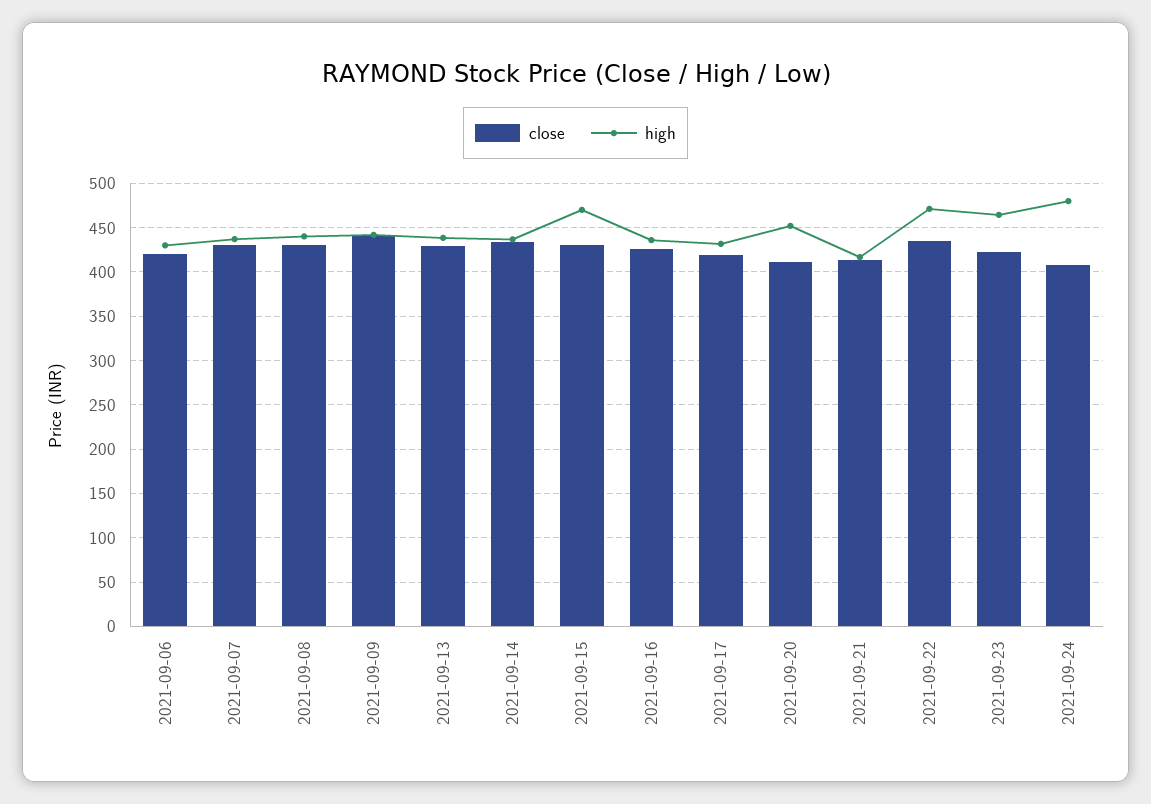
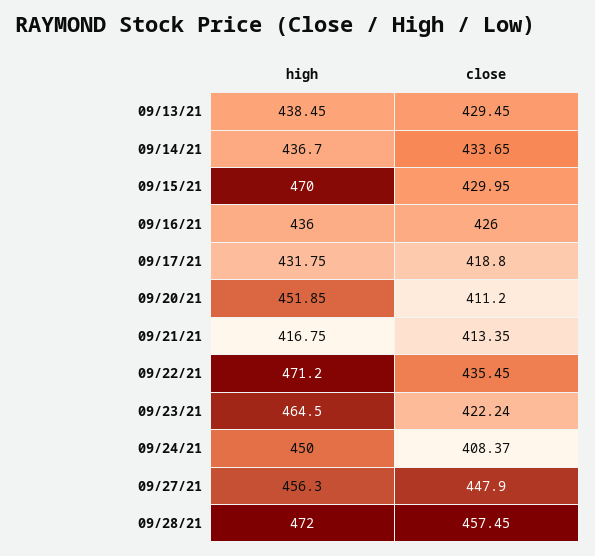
close, 2021-09-06: 420 -> none
high, 2021-09-06: 430 -> none
close, 2021-09-07: 430 -> none
high, 2021-09-07: 440 -> none
close, 2021-09-08: 430 -> none
high, 2021-09-08: 440 -> none
close, 2021-09-09: 440 -> none
high, 2021-09-09: 440 -> none
high, 2021-09-24: 480 -> 450
high, 09/27/21: none -> 456.3
close, 09/27/21: none -> 447.9
high, 09/28/21: none -> 472
close, 09/28/21: none -> 457.45

